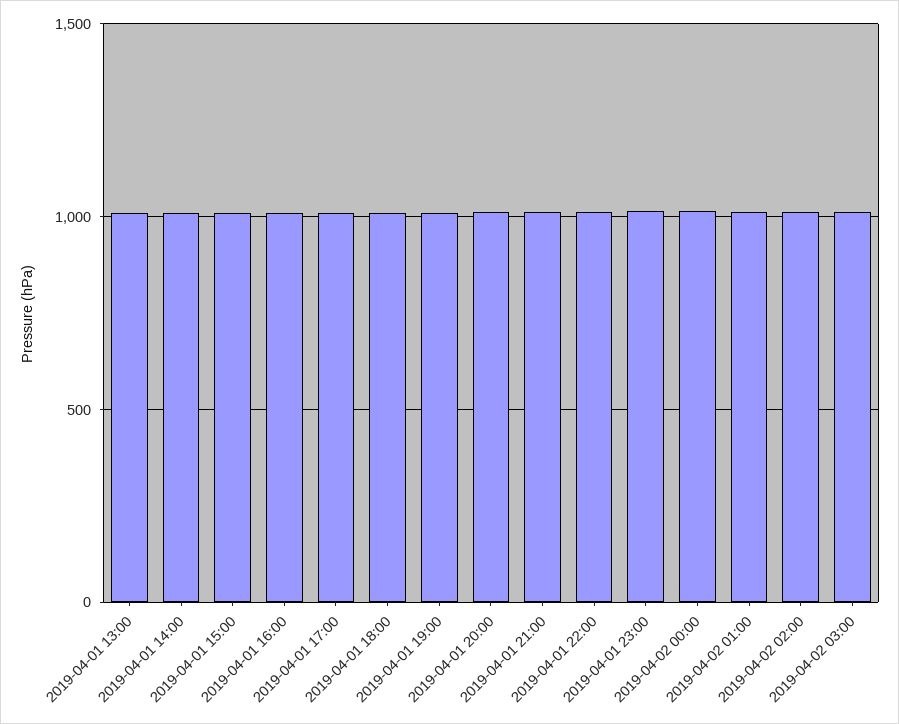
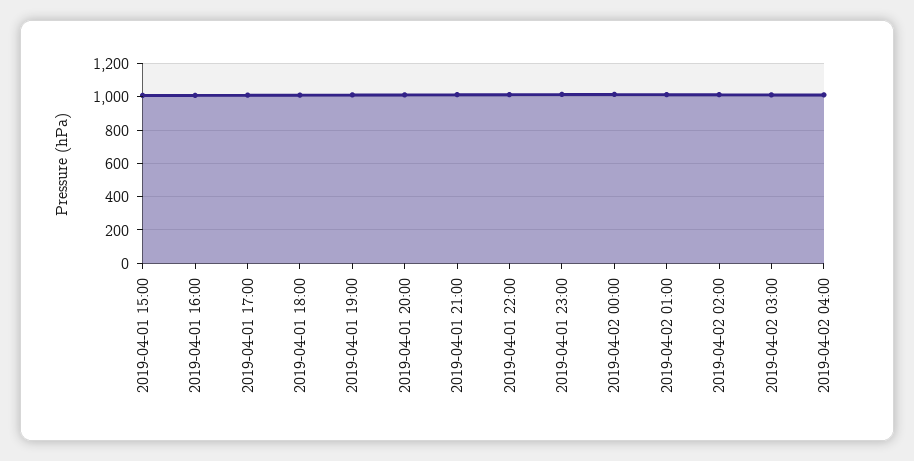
2019-04-01 13:00: 1000 -> none
2019-04-01 14:00: 1000 -> none
2019-04-02 04:00: none -> 1000

